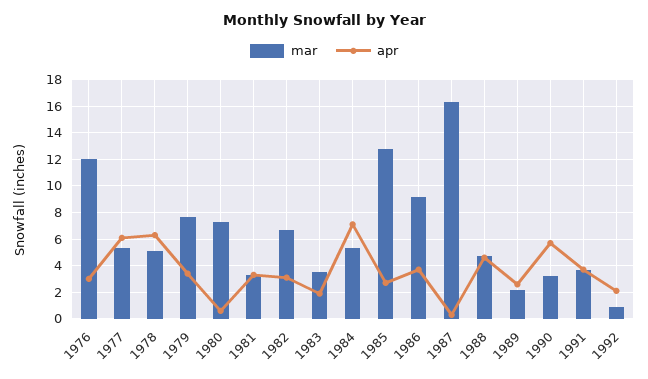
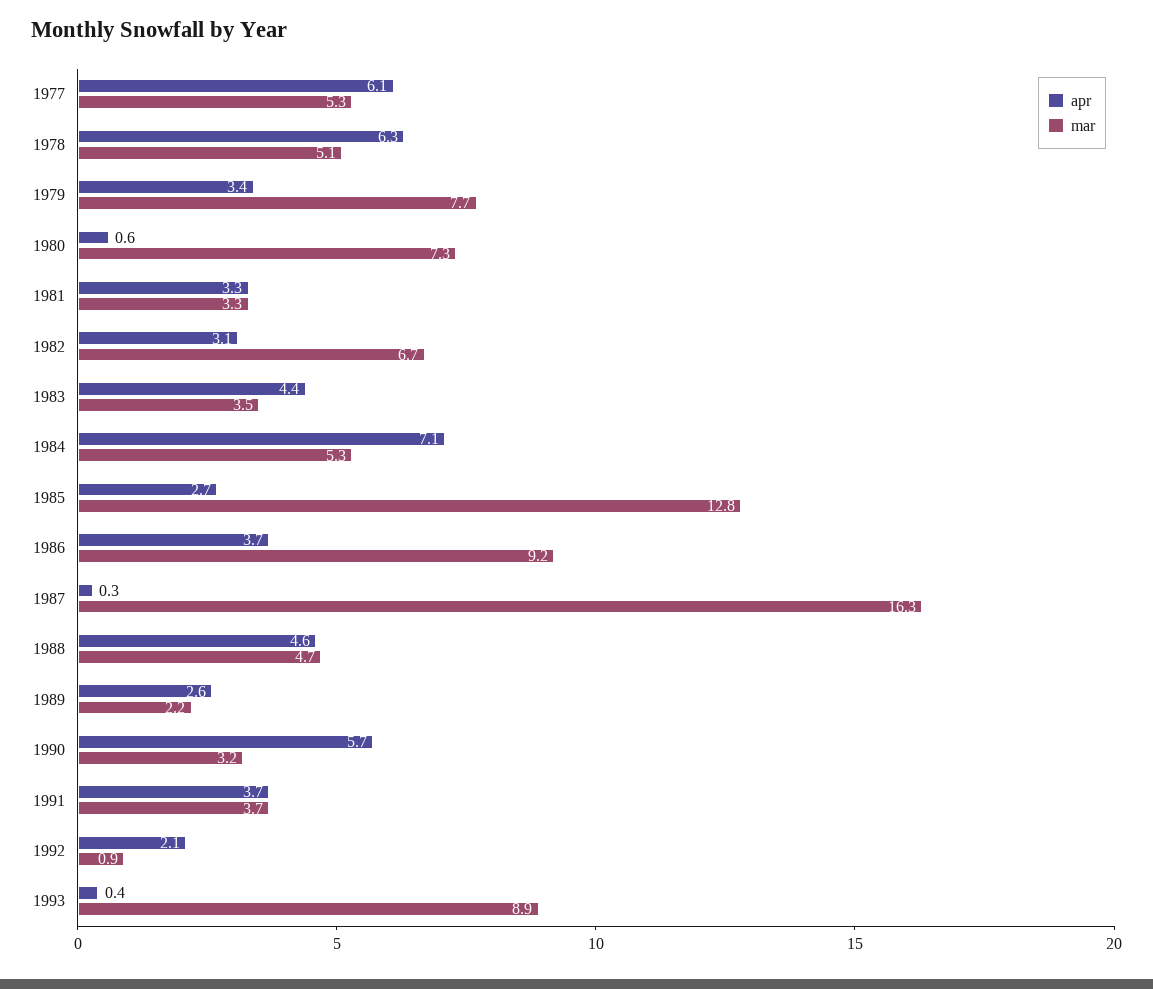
mar, 1976: 12 -> none
apr, 1976: 3 -> none
apr, 1983: 2 -> 4.4
apr, 1993: none -> 0.4
mar, 1993: none -> 8.9

